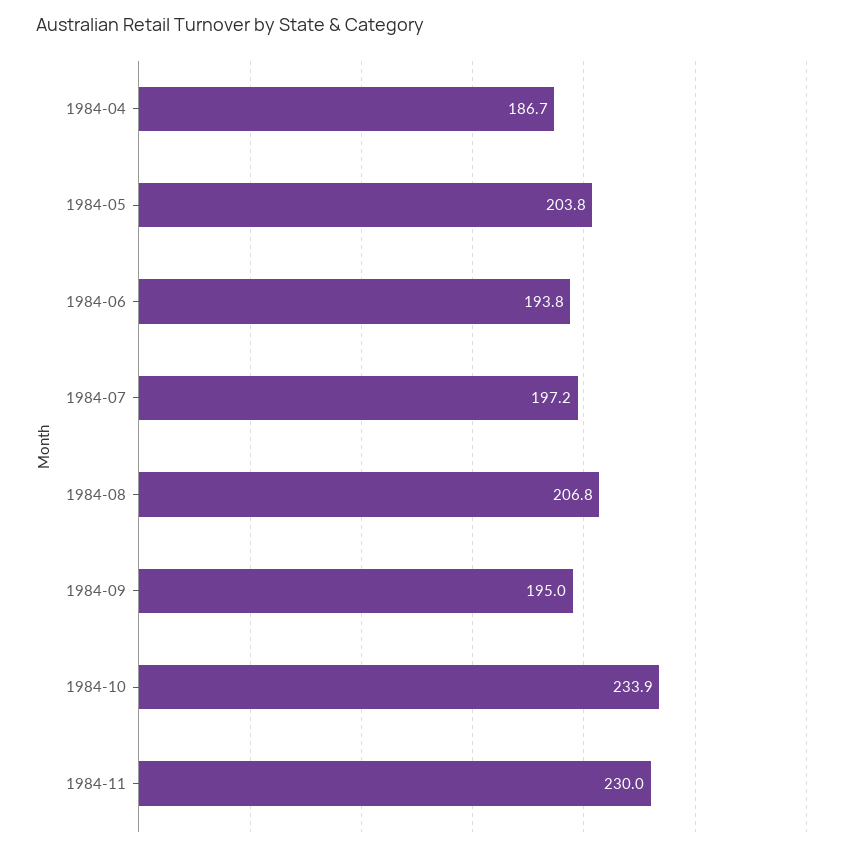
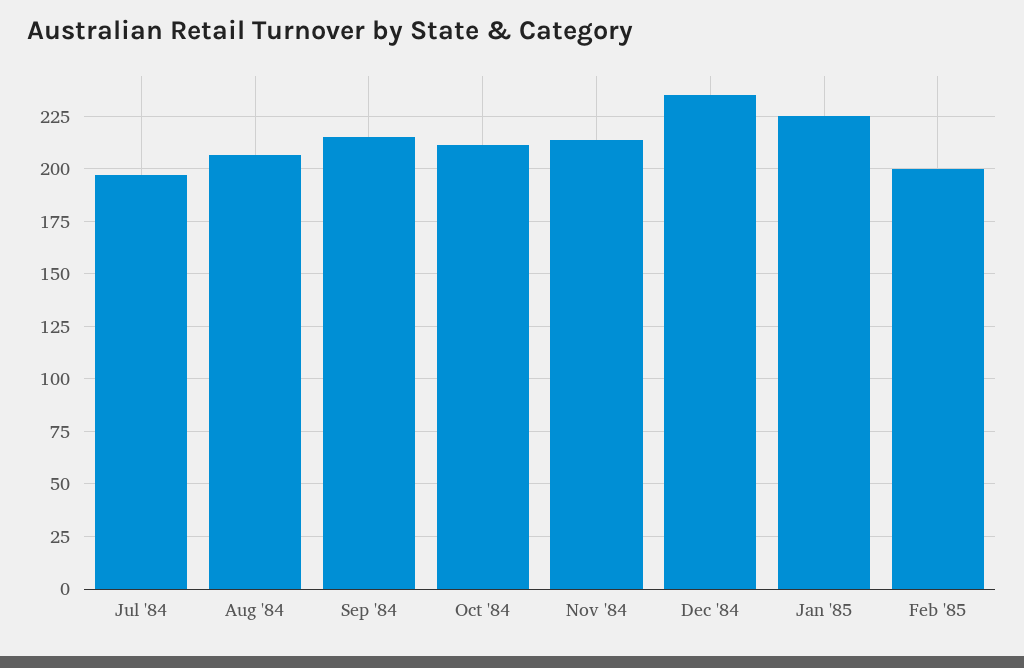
1984-04: 186.7 -> none
1984-05: 203.8 -> none
1984-06: 193.8 -> none
1984-09: 195 -> 215
1984-10: 233.9 -> 210
1984-11: 230 -> 215
Dec '84: none -> 235
Jan '85: none -> 225
Feb '85: none -> 200

